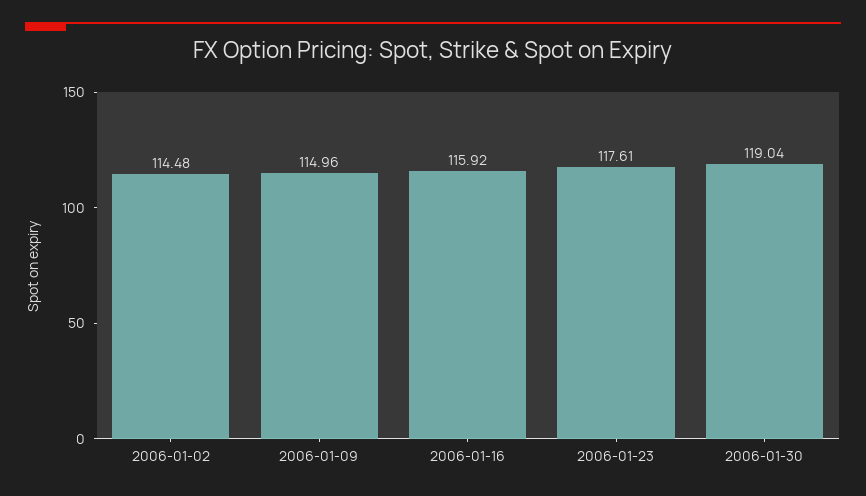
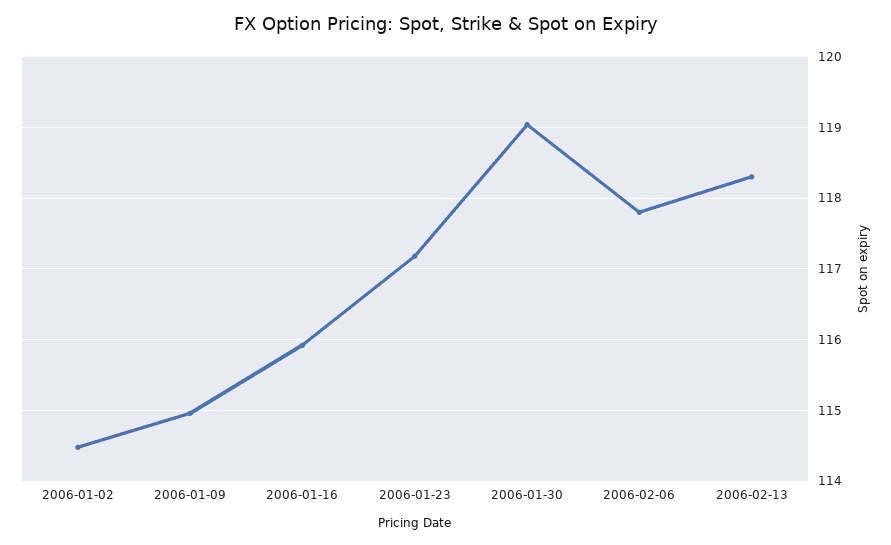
2006-01-23: 117.61 -> 117.2
2006-02-06: none -> 117.8
2006-02-13: none -> 118.3

